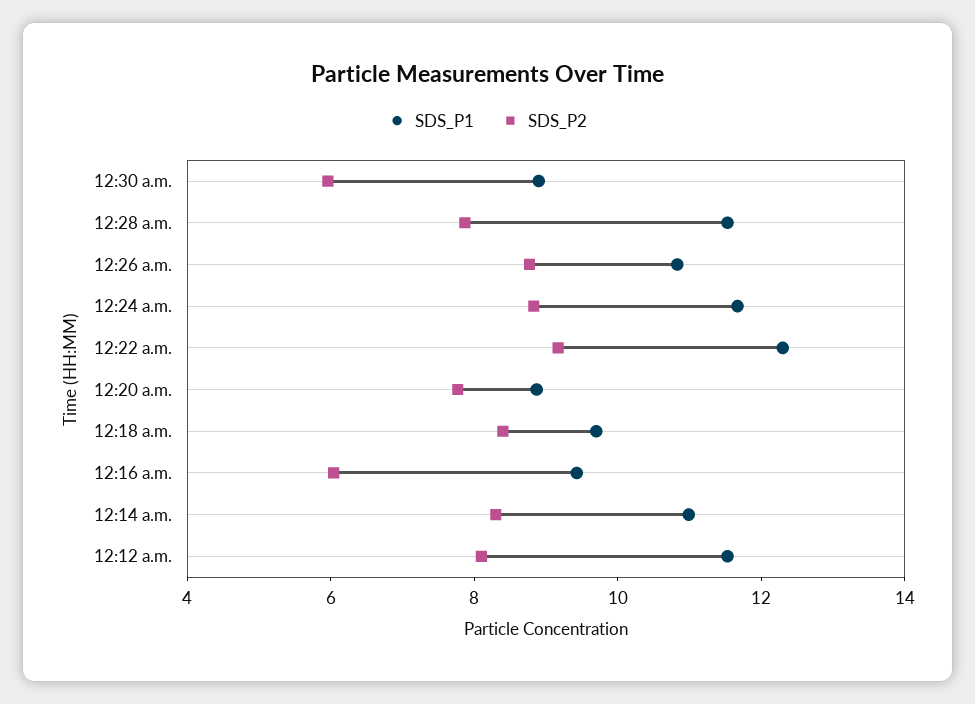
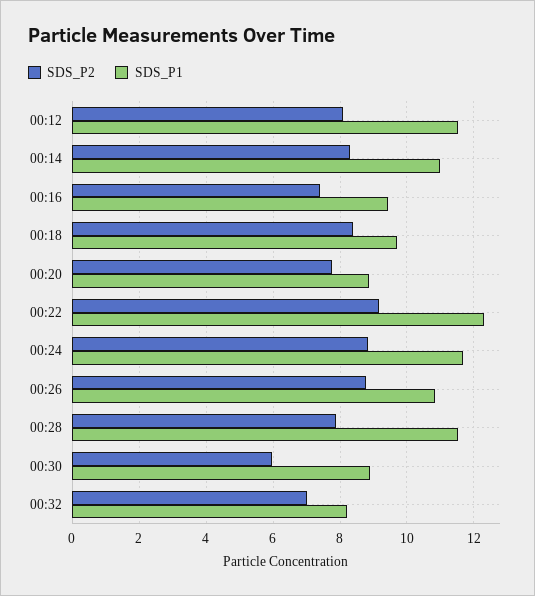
SDS_P2, 12:16 a.m.: 6 -> 7.4
SDS_P2, 00:32: none -> 7
SDS_P1, 00:32: none -> 8.2

